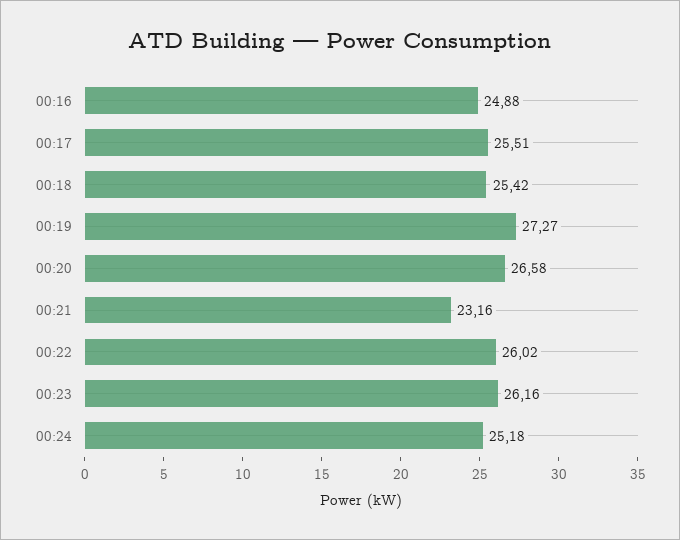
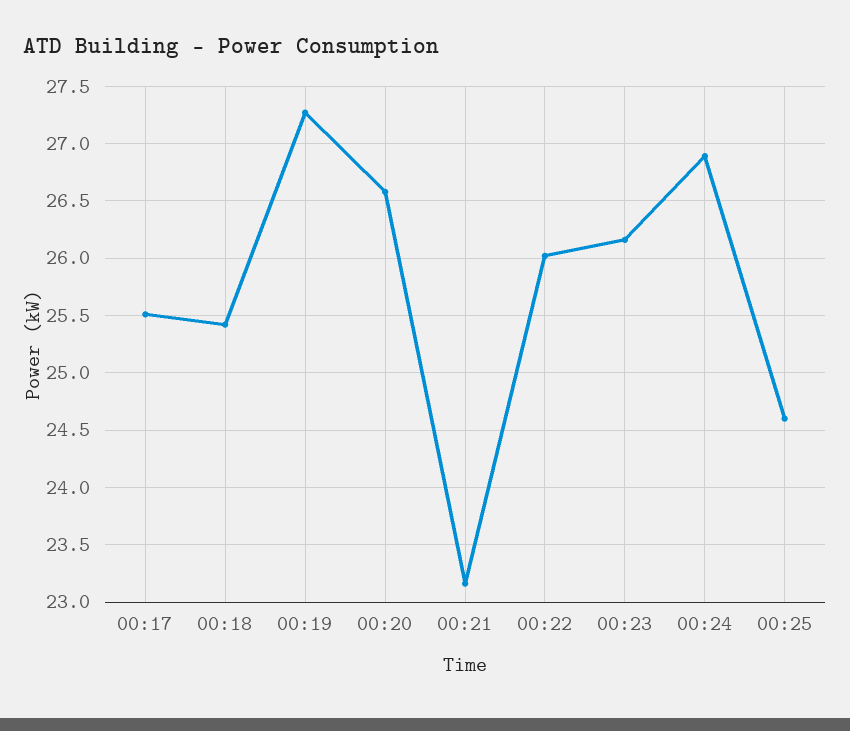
00:16: 24.88 -> none
00:24: 25.18 -> 26.9
00:25: none -> 24.6

